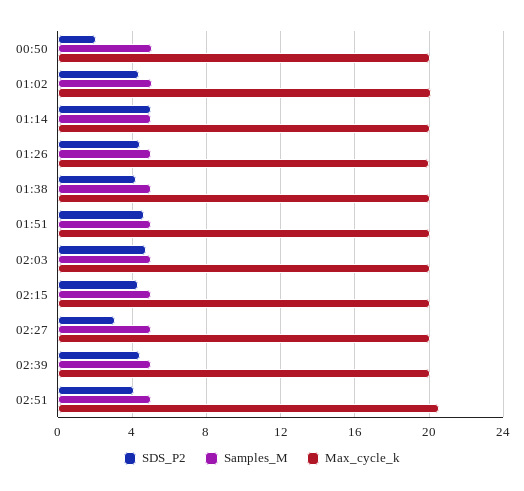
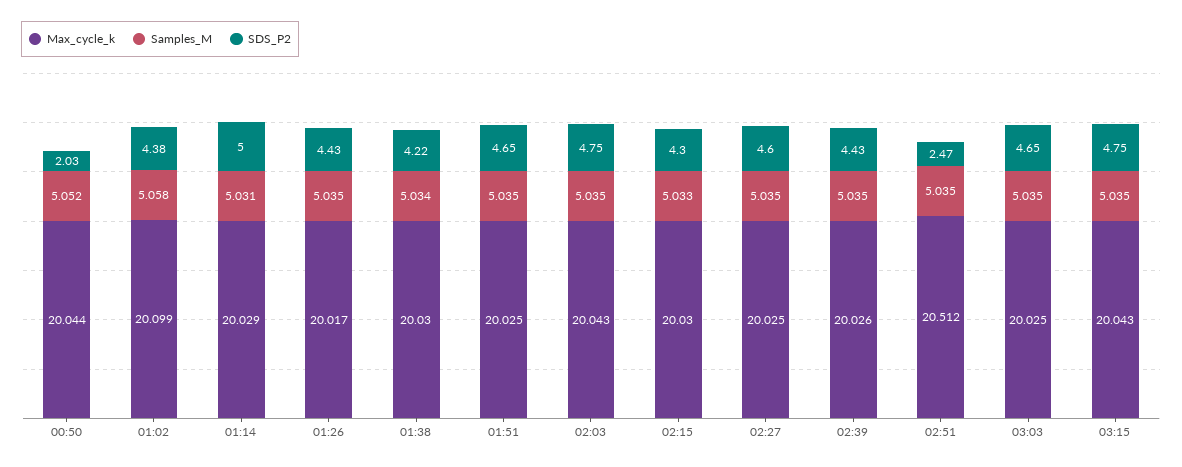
SDS_P2, 02:27: 3 -> 4.6
SDS_P2, 02:51: 4 -> 2.47
Max_cycle_k, 03:03: none -> 20.025
Samples_M, 03:03: none -> 5.035
SDS_P2, 03:03: none -> 4.65
Max_cycle_k, 03:15: none -> 20.043
Samples_M, 03:15: none -> 5.035
SDS_P2, 03:15: none -> 4.75

